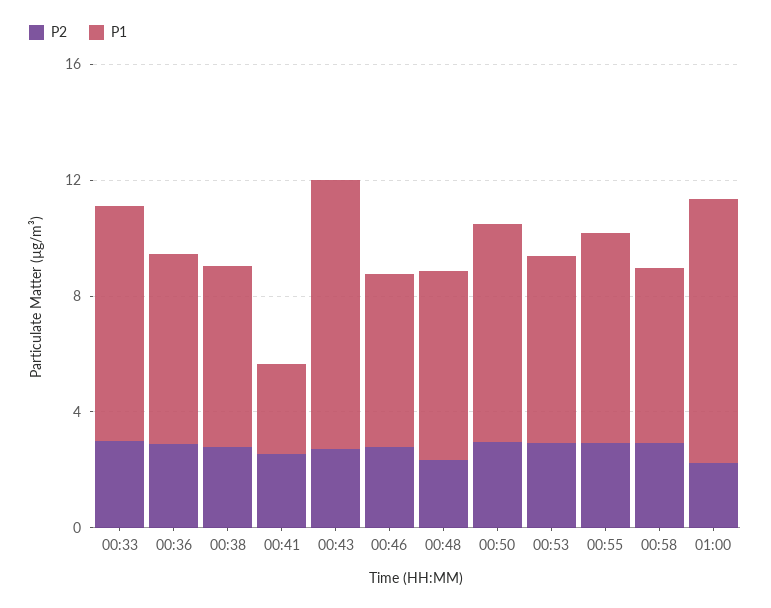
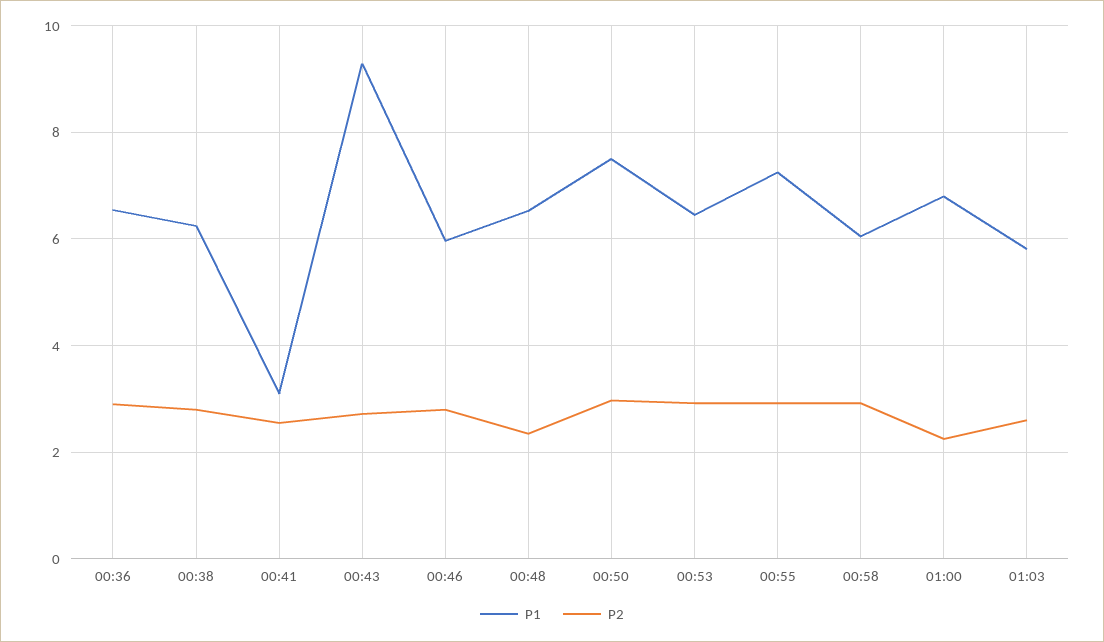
P2, 00:33: 3 -> none
P1, 00:33: 8 -> none
P1, 01:00: 9 -> 6.8
P1, 01:03: none -> 5.8
P2, 01:03: none -> 2.6

